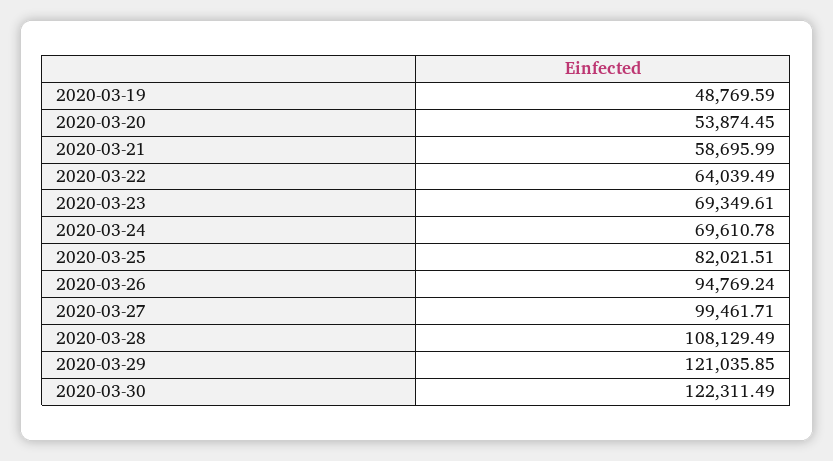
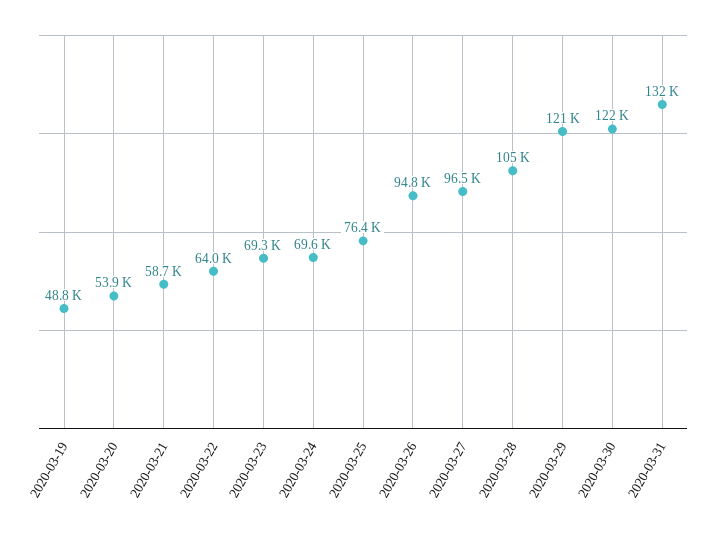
2020-03-25: 82021.51 -> 76400
2020-03-27: 99461.71 -> 96500
2020-03-28: 108129.49 -> 105000
2020-03-31: none -> 132000

